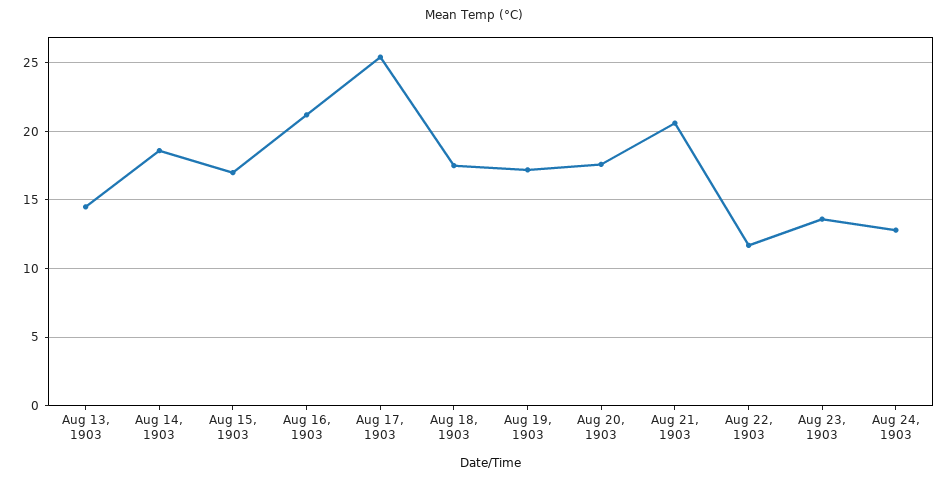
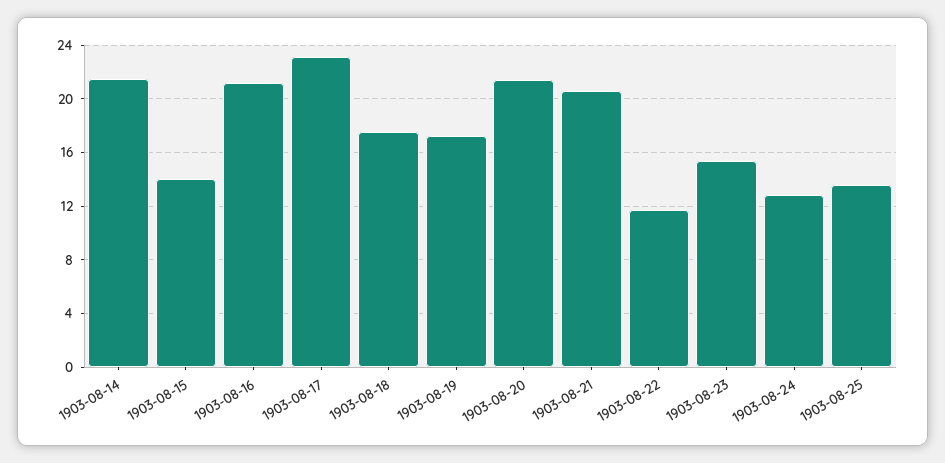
Aug 13, 1903: 14.5 -> none
Aug 14, 1903: 18.5 -> 21.5
Aug 15, 1903: 17 -> 14
Aug 17, 1903: 25.5 -> 23
Aug 20, 1903: 17.5 -> 21.5
Aug 23, 1903: 13.5 -> 15.5
1903-08-25: none -> 13.5

